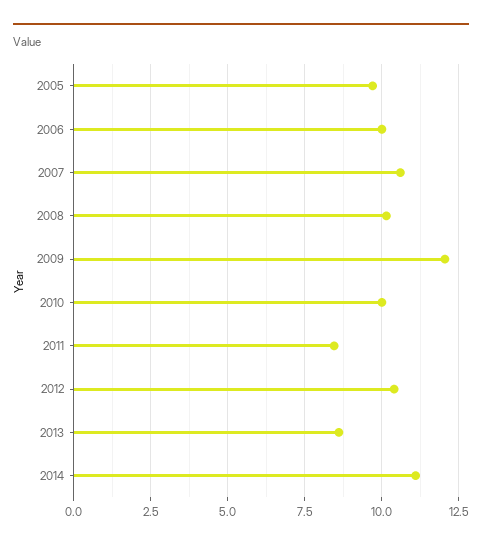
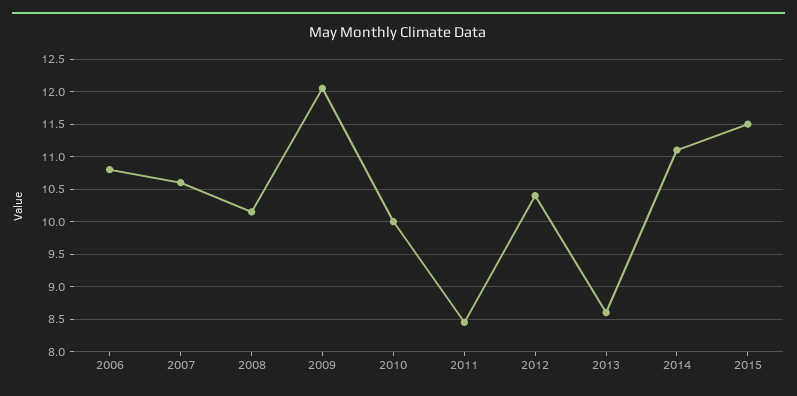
2005: 9.75 -> none
2006: 10 -> 10.8
2015: none -> 11.5

